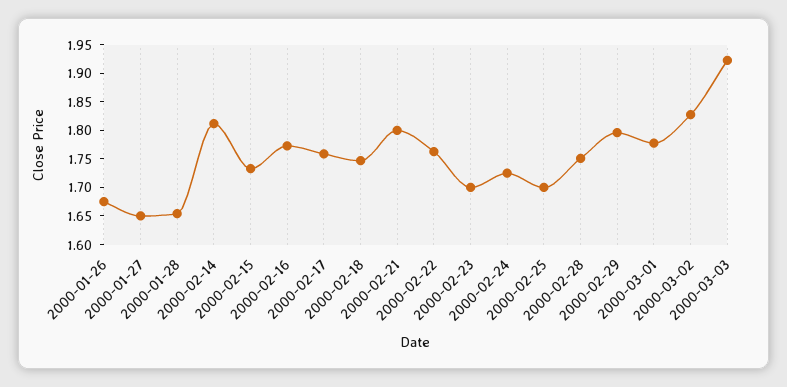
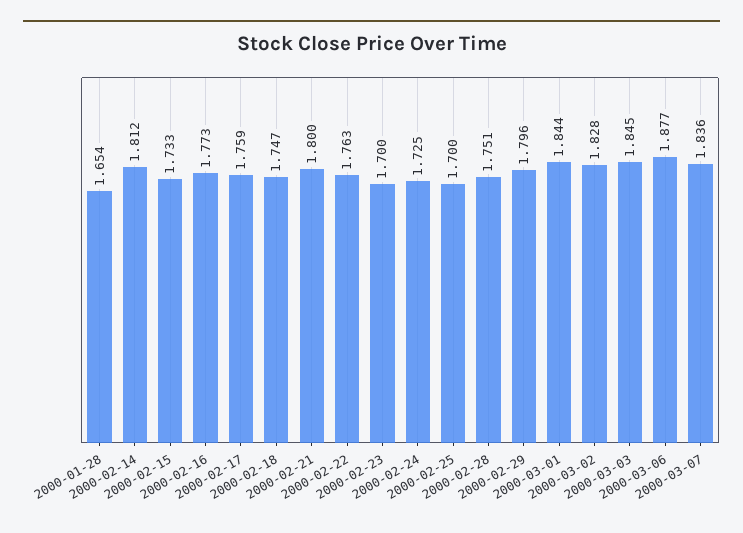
2000-01-26: 1.675 -> none
2000-01-27: 1.65 -> none
2000-03-01: 1.775 -> 1.844
2000-03-03: 1.925 -> 1.845
2000-03-06: none -> 1.877
2000-03-07: none -> 1.836

